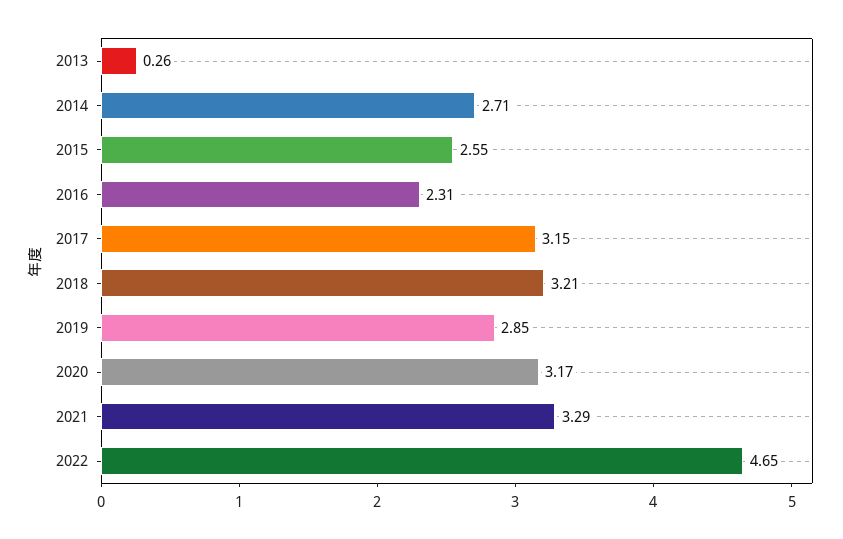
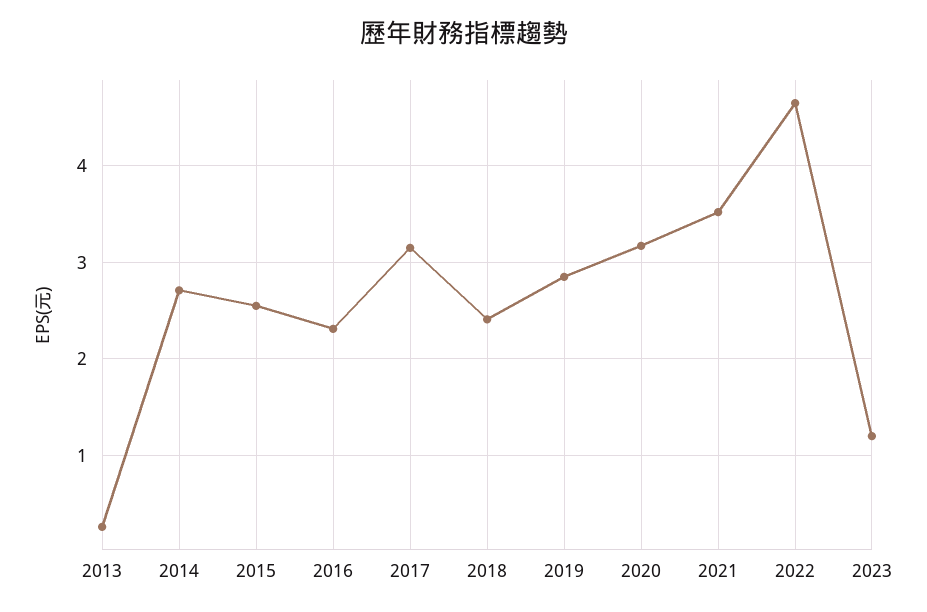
2018: 3.21 -> 2.4
2021: 3.29 -> 3.5
2023: none -> 1.2

